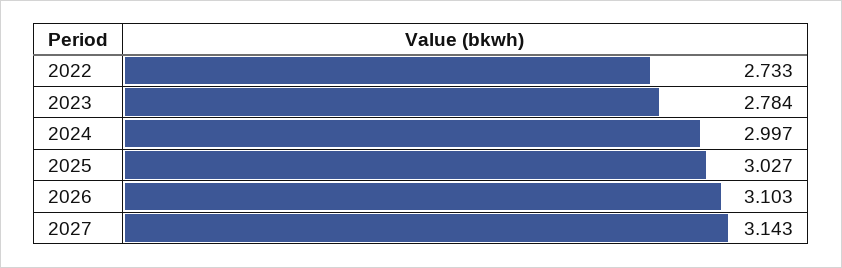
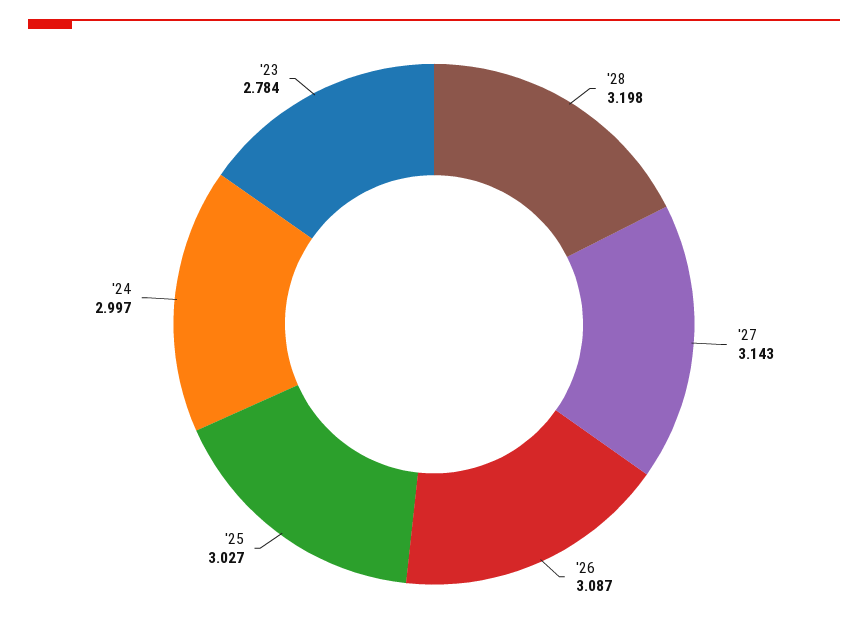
2022: 2.733 -> none
2026: 3.103 -> 3.087
'28: none -> 3.198

